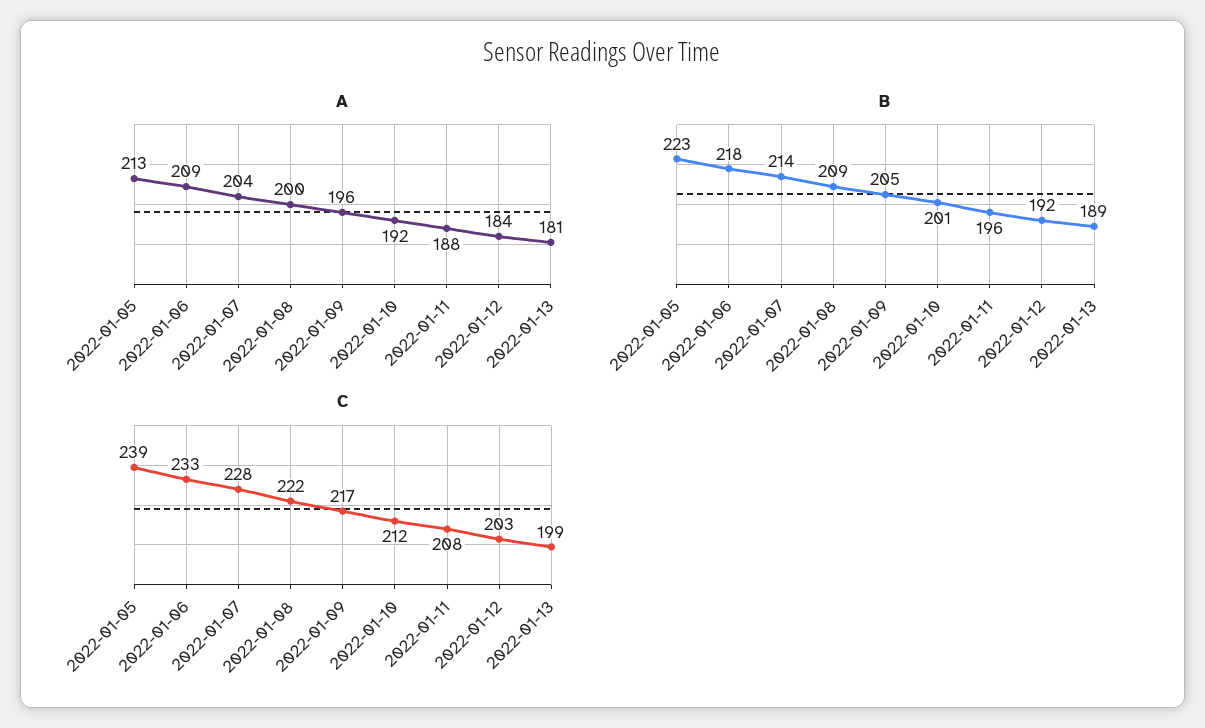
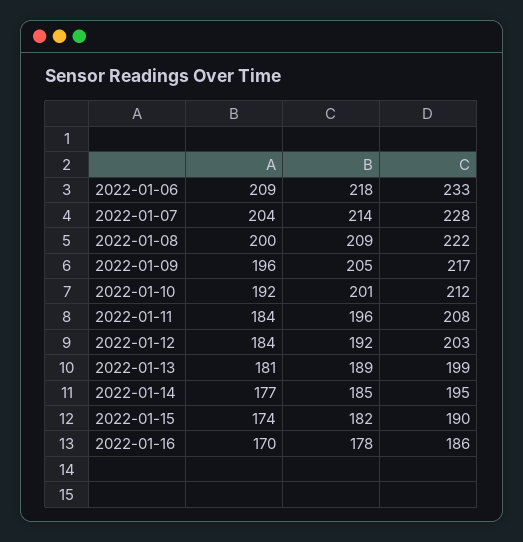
A, 2022-01-05: 213 -> none
A, 2022-01-11: 188 -> 184
B, 2022-01-05: 223 -> none
C, 2022-01-05: 239 -> none
A, 2022-01-14: none -> 177
B, 2022-01-14: none -> 185
C, 2022-01-14: none -> 195
A, 2022-01-15: none -> 174
B, 2022-01-15: none -> 182
C, 2022-01-15: none -> 190
A, 2022-01-16: none -> 170
B, 2022-01-16: none -> 178
C, 2022-01-16: none -> 186

